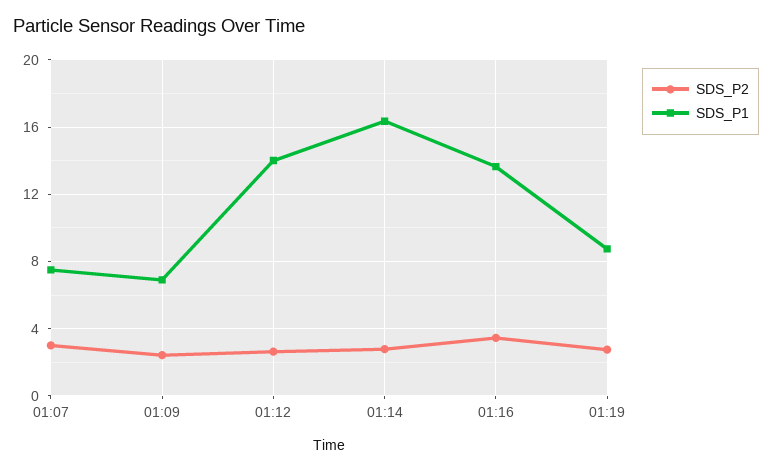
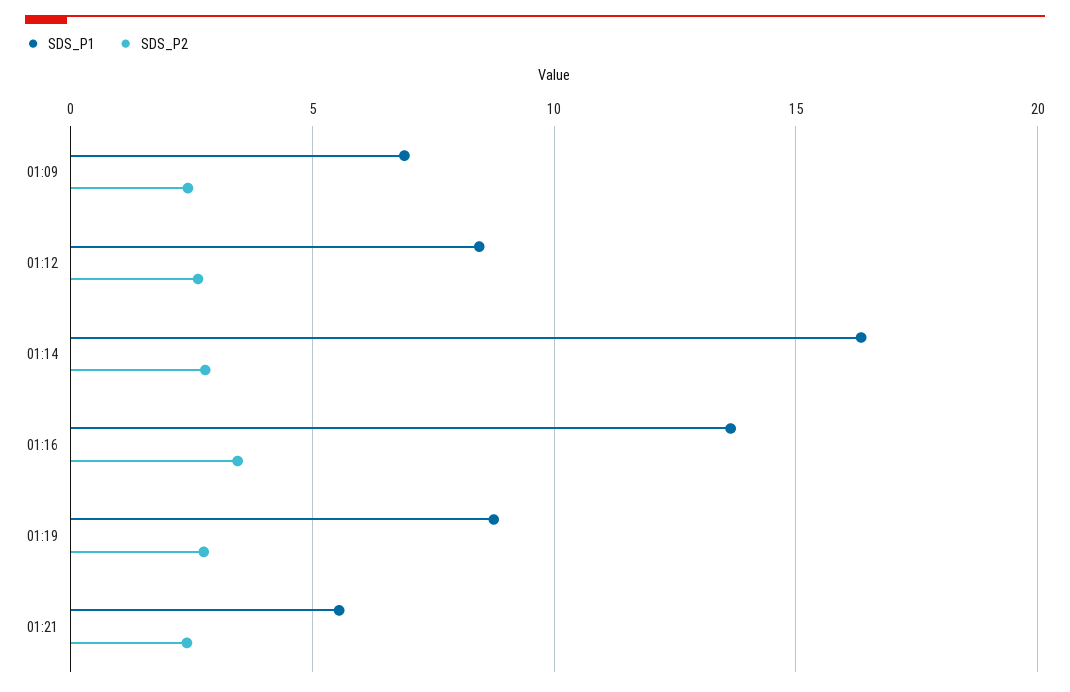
SDS_P2, 01:07: 3 -> none
SDS_P1, 01:07: 7.5 -> none
SDS_P1, 01:12: 14 -> 8.5
SDS_P1, 01:21: none -> 5.5
SDS_P2, 01:21: none -> 2.5

